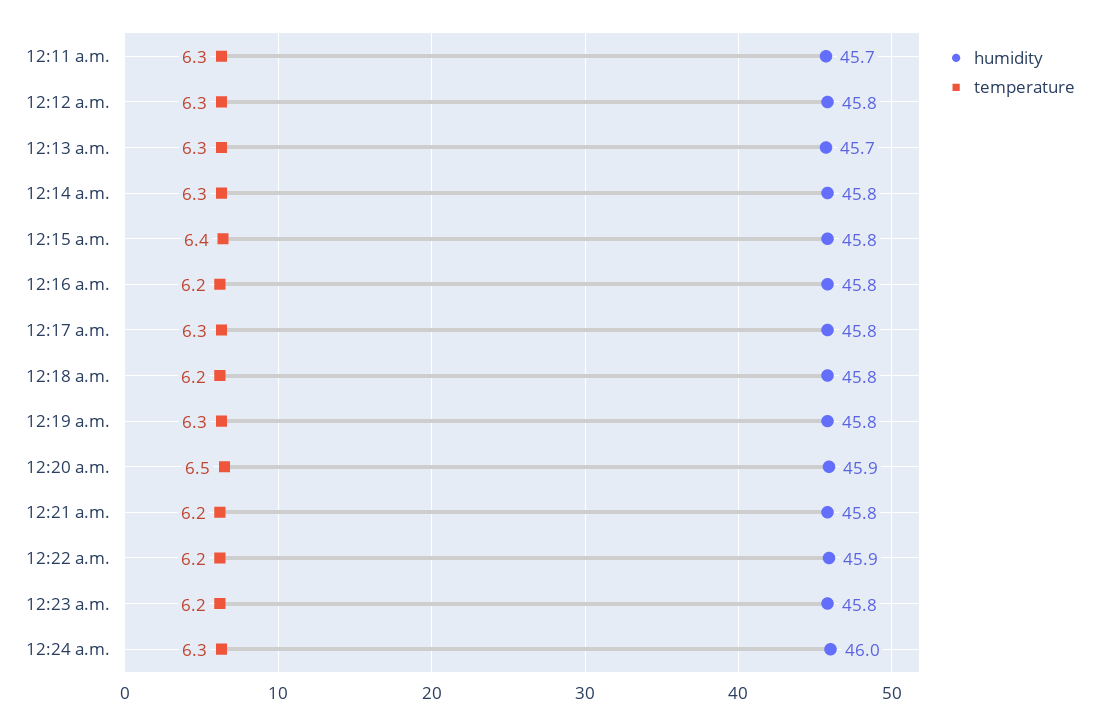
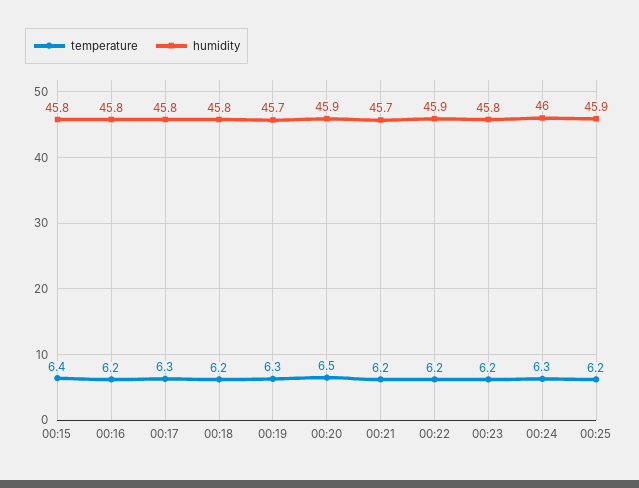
humidity, 12:11 a.m.: 45.7 -> none
temperature, 12:11 a.m.: 6.3 -> none
humidity, 12:12 a.m.: 45.8 -> none
temperature, 12:12 a.m.: 6.3 -> none
humidity, 12:13 a.m.: 45.7 -> none
temperature, 12:13 a.m.: 6.3 -> none
humidity, 12:14 a.m.: 45.8 -> none
temperature, 12:14 a.m.: 6.3 -> none
humidity, 12:19 a.m.: 45.8 -> 45.7
humidity, 12:21 a.m.: 45.8 -> 45.7
temperature, 00:25: none -> 6.2
humidity, 00:25: none -> 45.9

